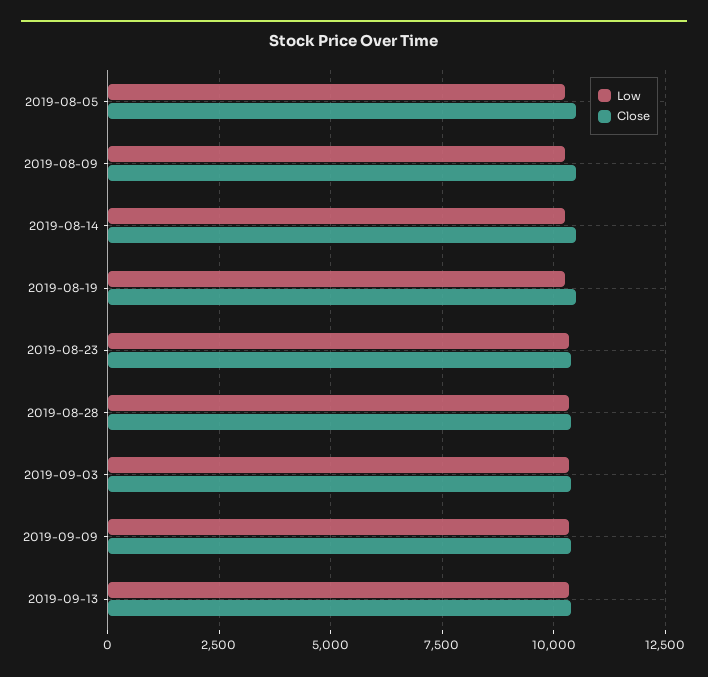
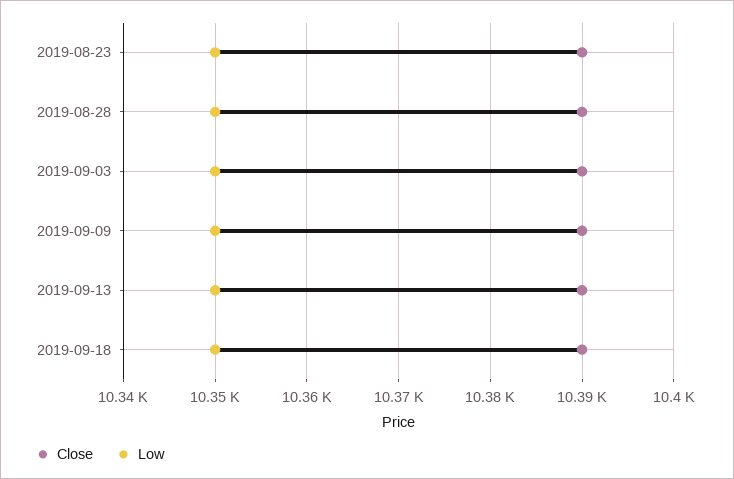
Low, 2019-08-05: 10250 -> none
Close, 2019-08-05: 10500 -> none
Low, 2019-08-09: 10250 -> none
Close, 2019-08-09: 10500 -> none
Low, 2019-08-14: 10250 -> none
Close, 2019-08-14: 10500 -> none
Low, 2019-08-19: 10250 -> none
Close, 2019-08-19: 10500 -> none
Close, 2019-09-18: none -> 10390
Low, 2019-09-18: none -> 10350

